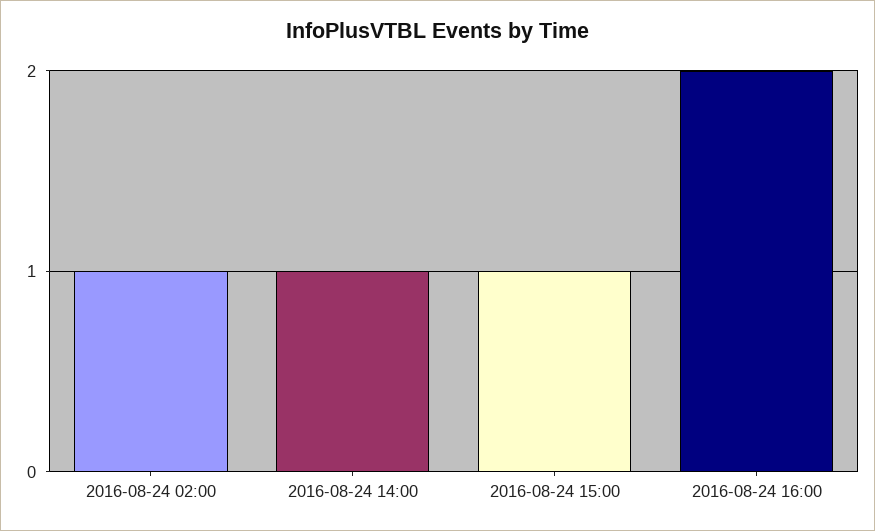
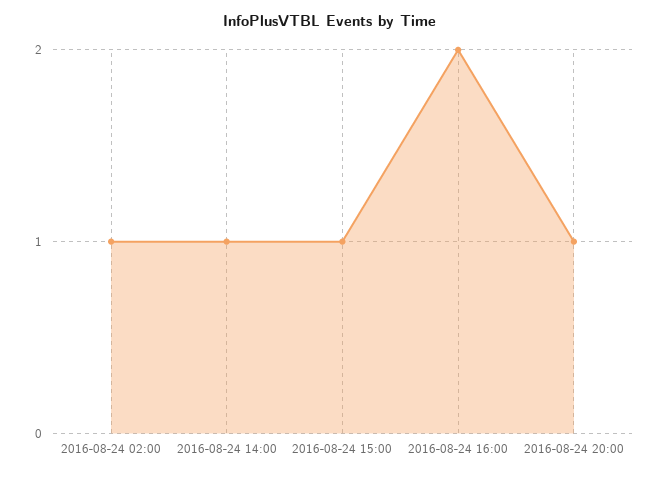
2016-08-24 20:00: none -> 1

